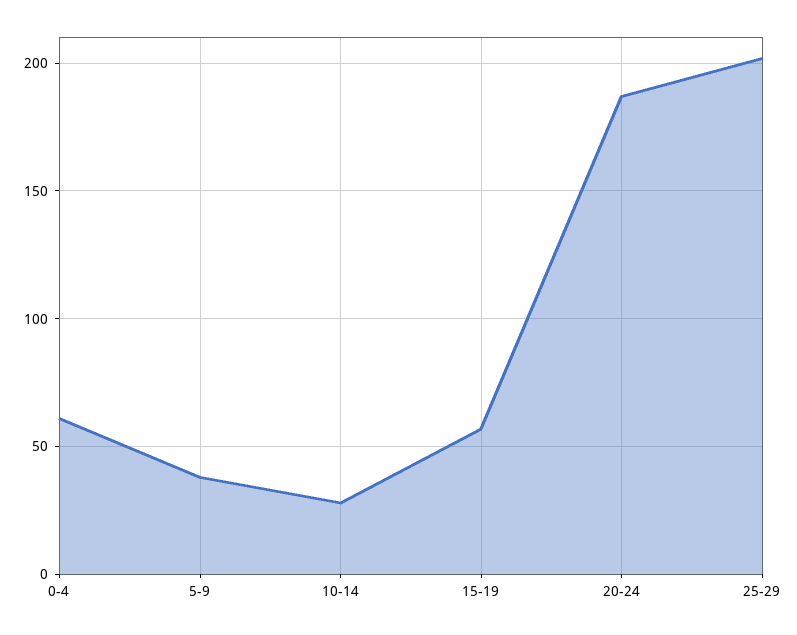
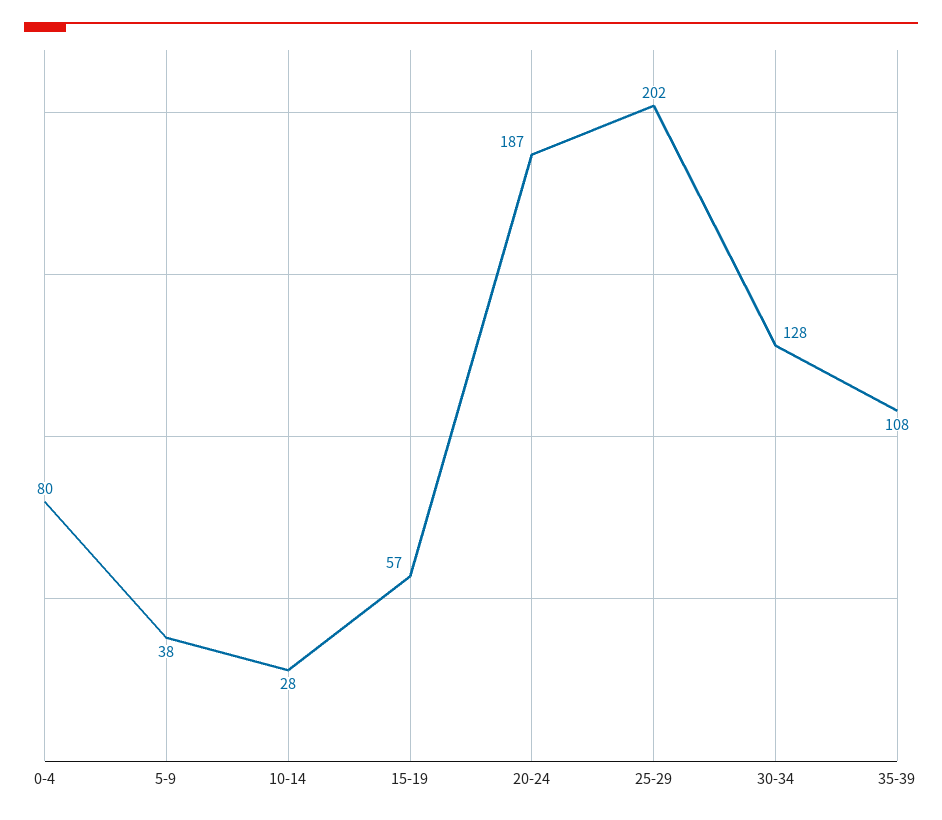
0-4: 60 -> 80
30-34: none -> 128
35-39: none -> 108

